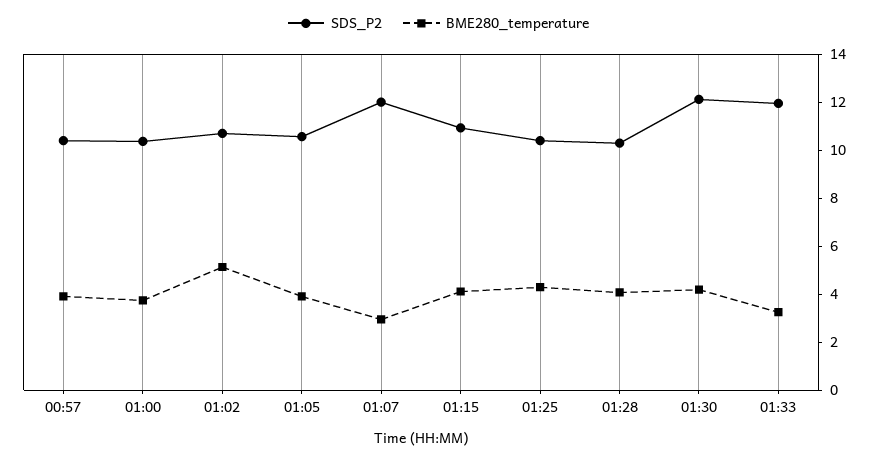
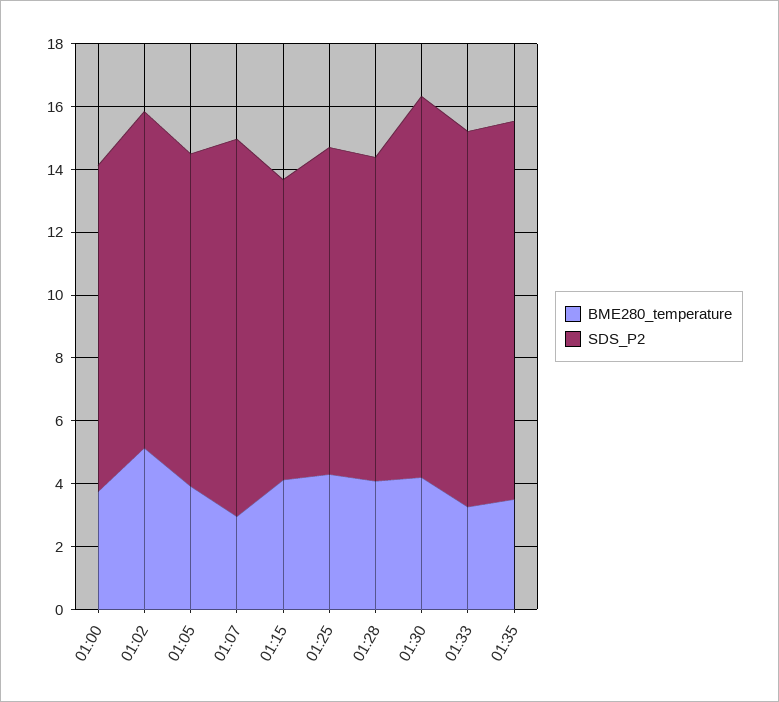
SDS_P2, 00:57: 10.5 -> none
BME280_temperature, 00:57: 4 -> none
SDS_P2, 01:15: 11 -> 9.5
BME280_temperature, 01:35: none -> 3.5
SDS_P2, 01:35: none -> 12

